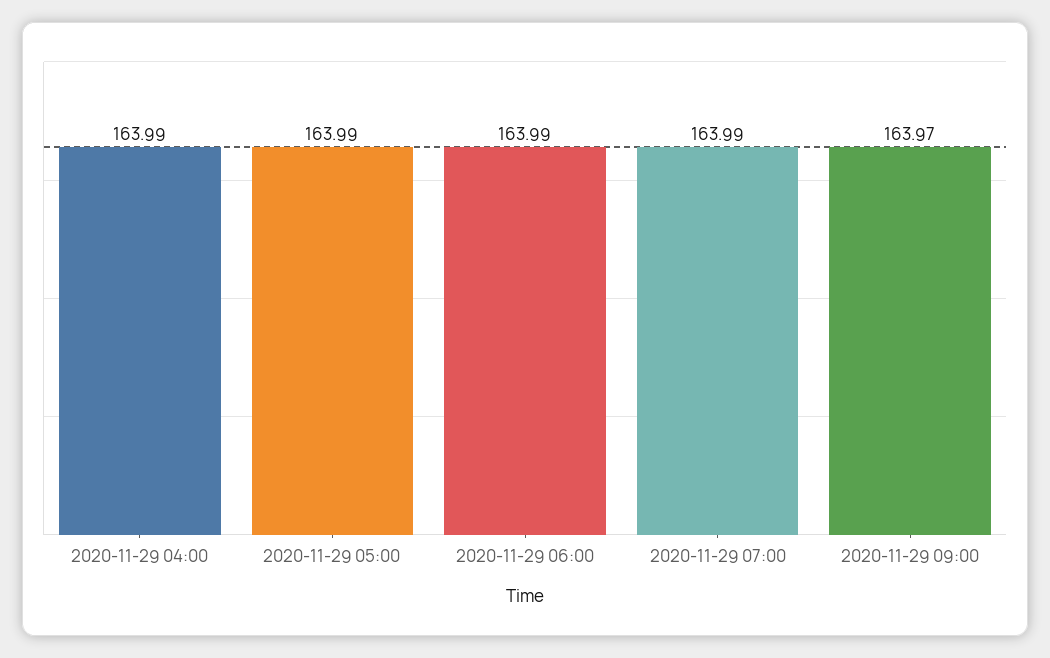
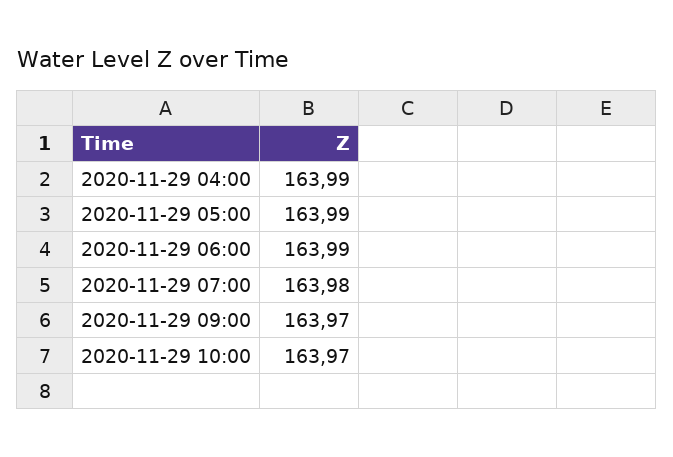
2020-11-29 07:00: 163.99 -> 163.98
2020-11-29 10:00: none -> 163.97

